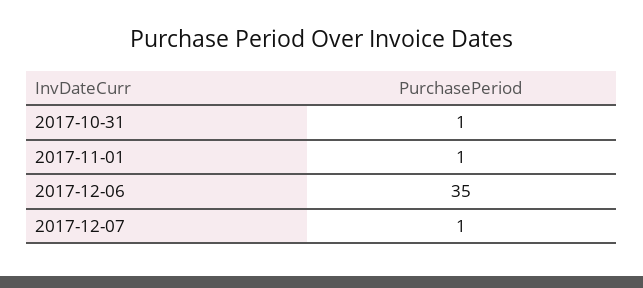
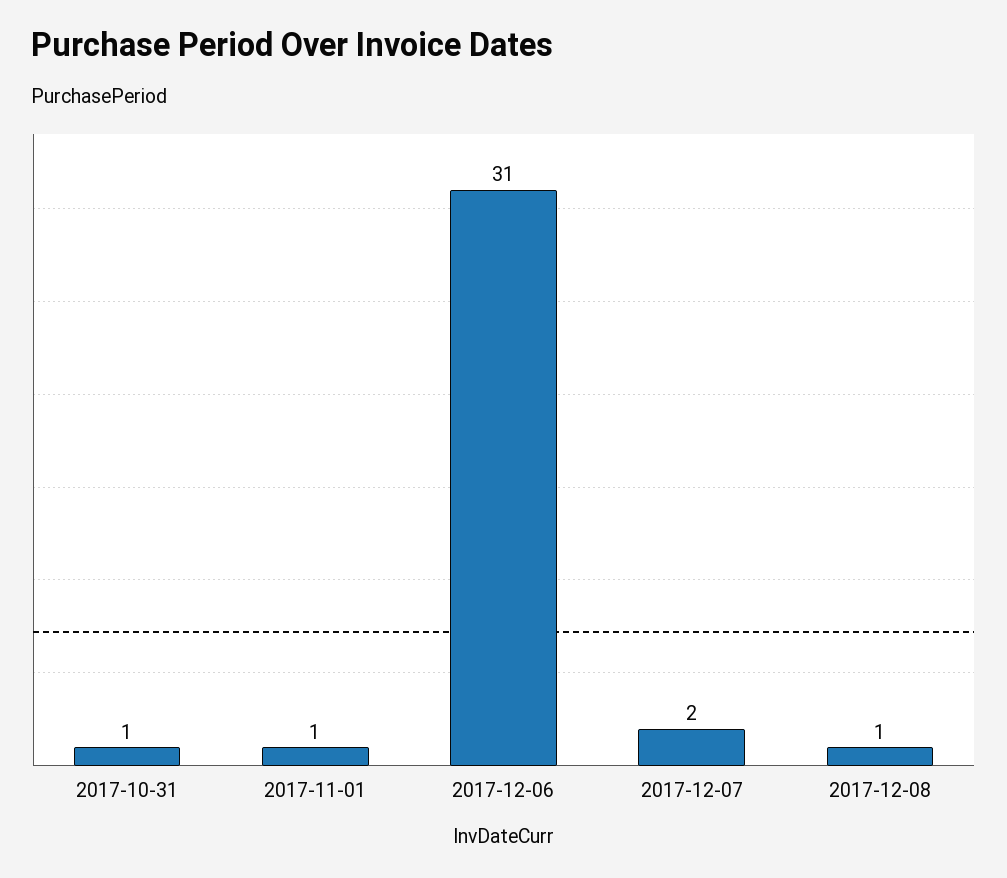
2017-12-06: 35 -> 31
2017-12-07: 1 -> 2
2017-12-08: none -> 1

